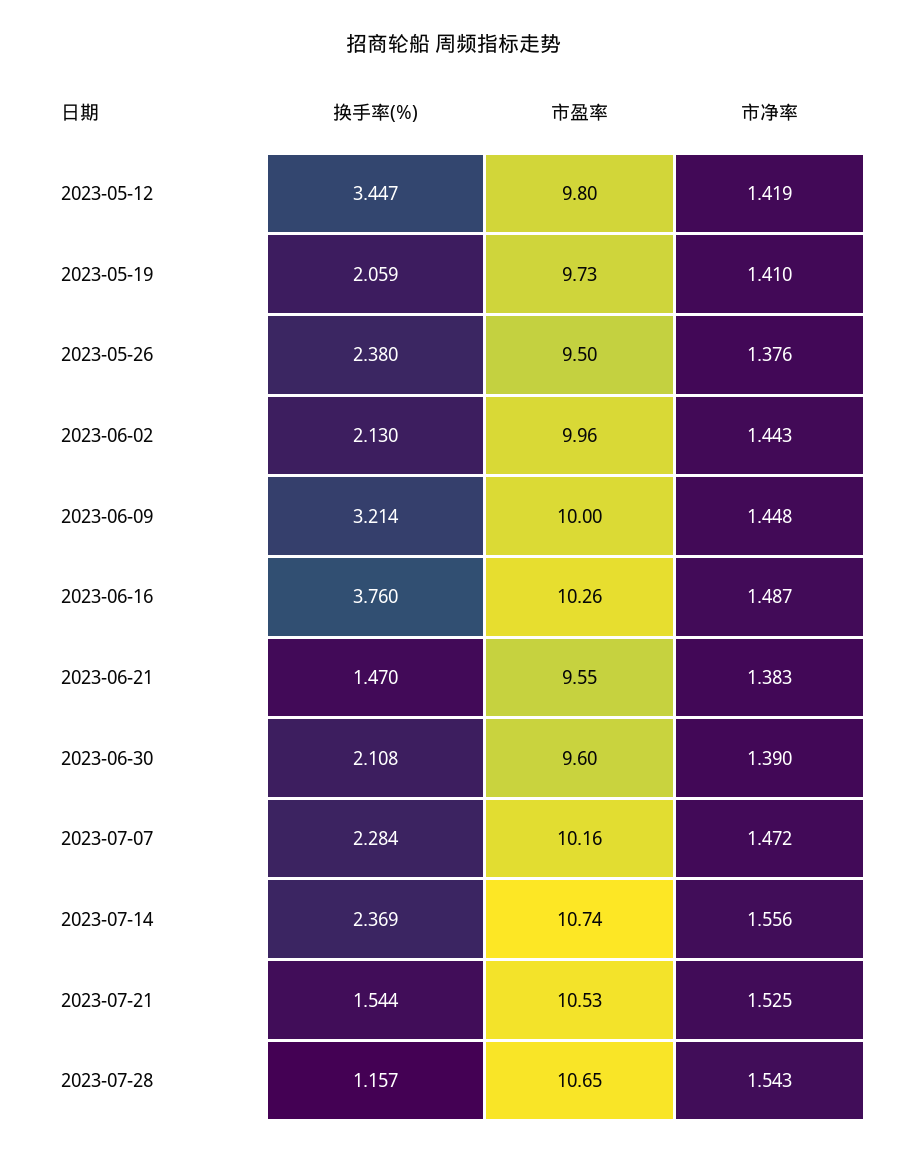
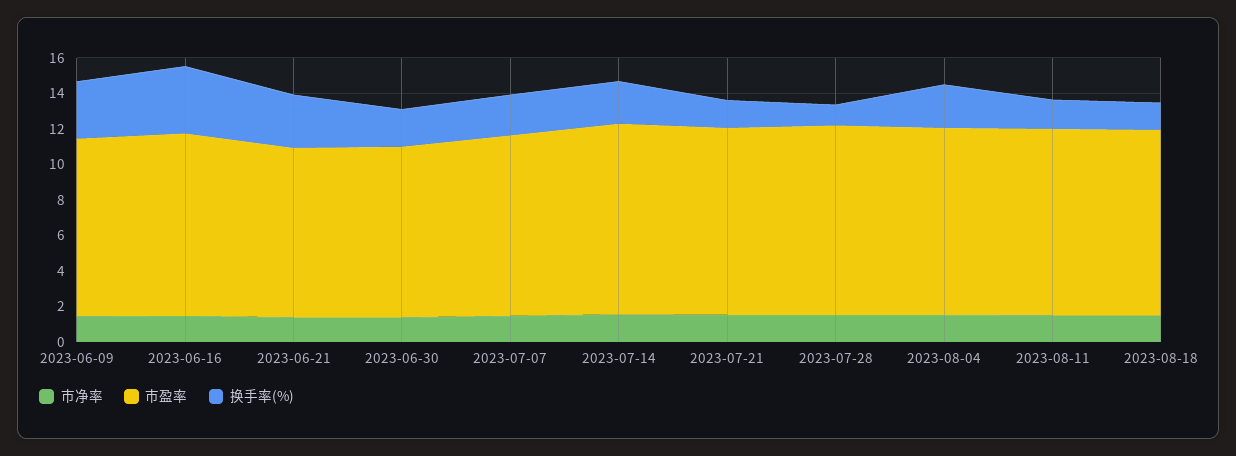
换手率(%), 2023-05-12: 3.447 -> none
市盈率, 2023-05-12: 9.8 -> none
市净率, 2023-05-12: 1.419 -> none
换手率(%), 2023-05-19: 2.059 -> none
市盈率, 2023-05-19: 9.73 -> none
市净率, 2023-05-19: 1.41 -> none
换手率(%), 2023-05-26: 2.38 -> none
市盈率, 2023-05-26: 9.5 -> none
市净率, 2023-05-26: 1.376 -> none
换手率(%), 2023-06-02: 2.13 -> none
市盈率, 2023-06-02: 9.96 -> none
市净率, 2023-06-02: 1.443 -> none
换手率(%), 2023-06-21: 1.47 -> 3
市净率, 2023-08-04: none -> 1.5
市盈率, 2023-08-04: none -> 10.5
换手率(%), 2023-08-04: none -> 2.5
市净率, 2023-08-11: none -> 1.5
市盈率, 2023-08-11: none -> 10.5
换手率(%), 2023-08-11: none -> 1.5
市净率, 2023-08-18: none -> 1.5
市盈率, 2023-08-18: none -> 10.5
换手率(%), 2023-08-18: none -> 1.5

